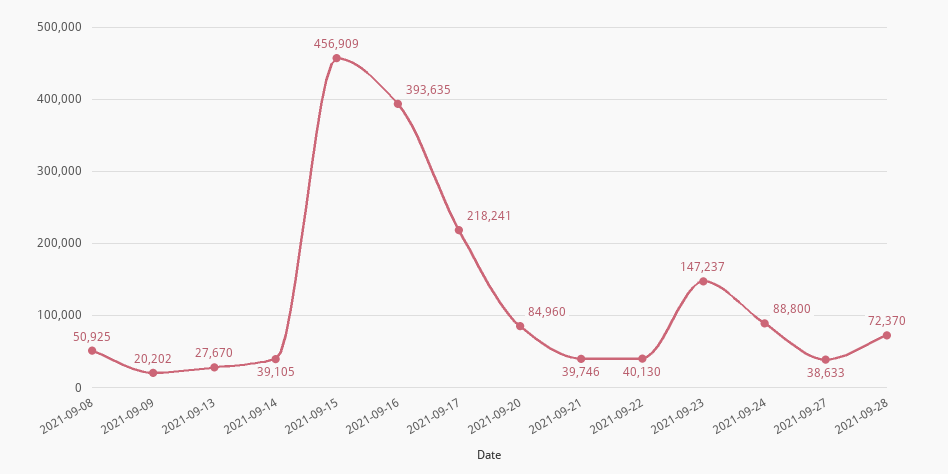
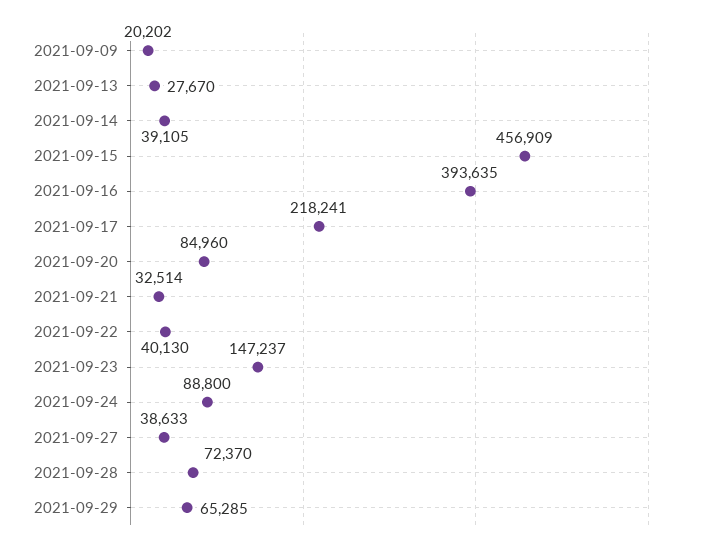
2021-09-08: 50925 -> none
2021-09-21: 39746 -> 32514
2021-09-29: none -> 65285

